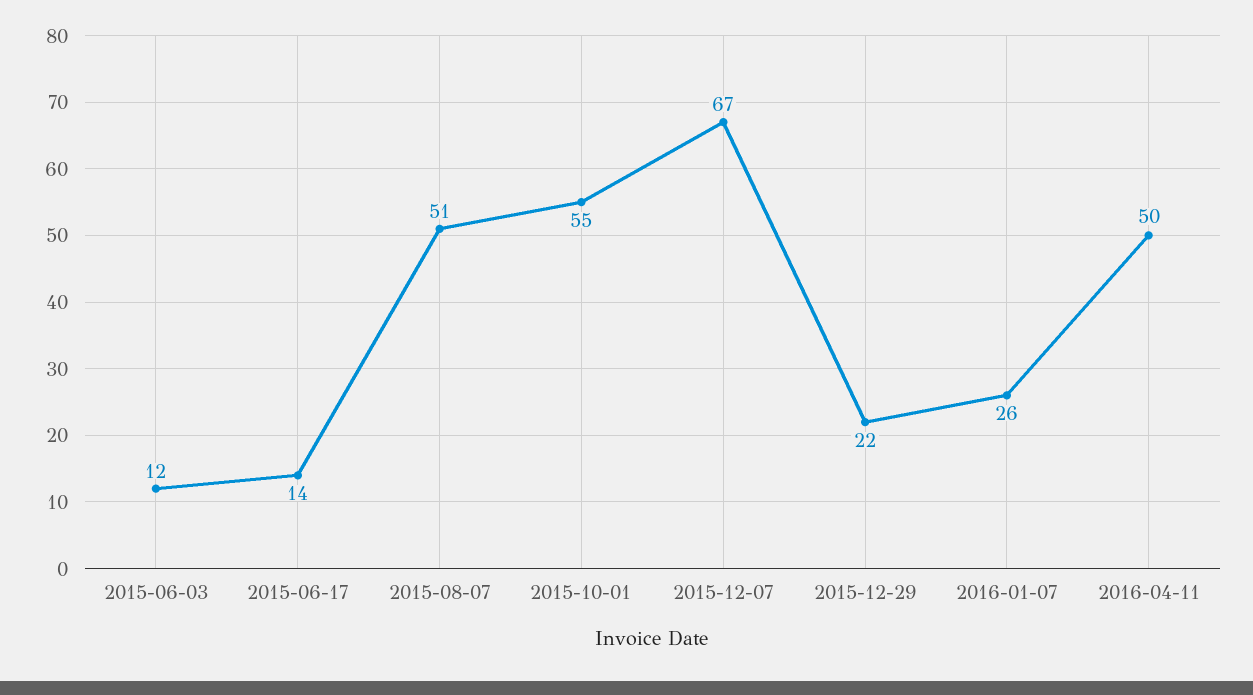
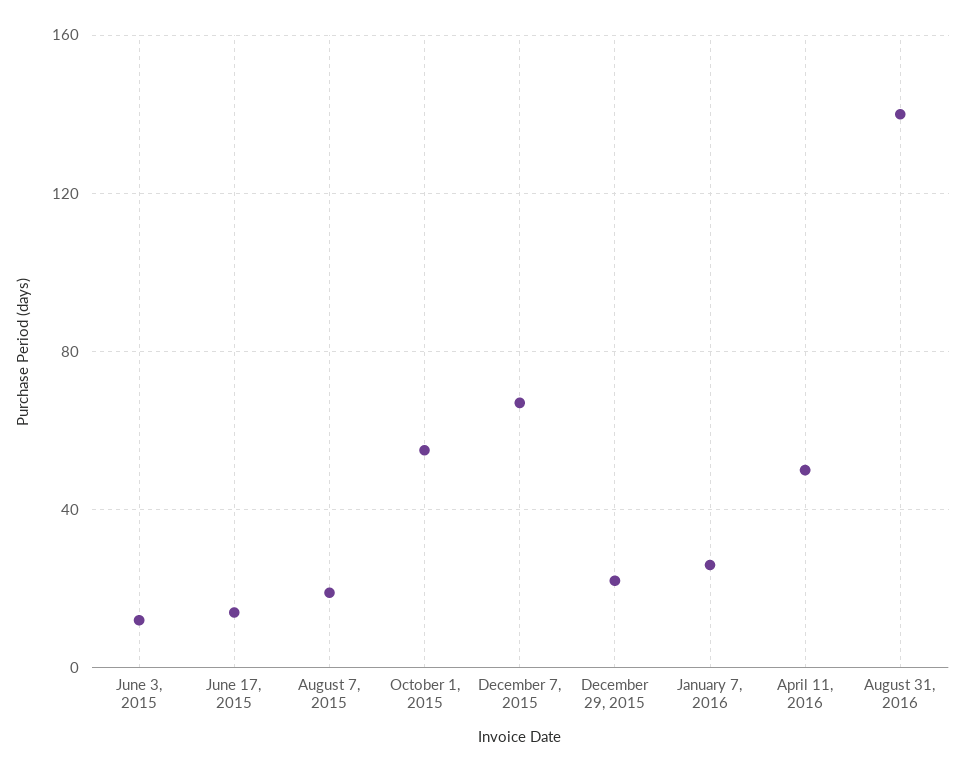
2015-08-07: 51 -> 20
August 31, 2016: none -> 140

